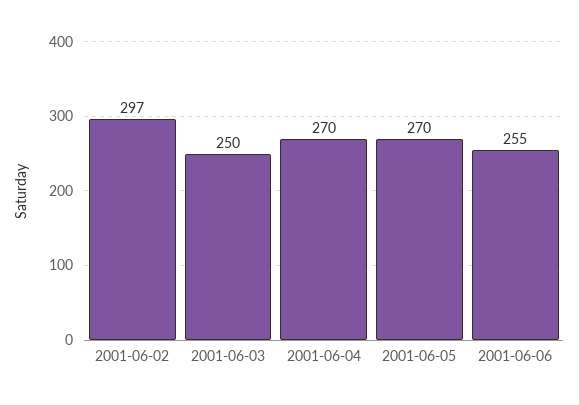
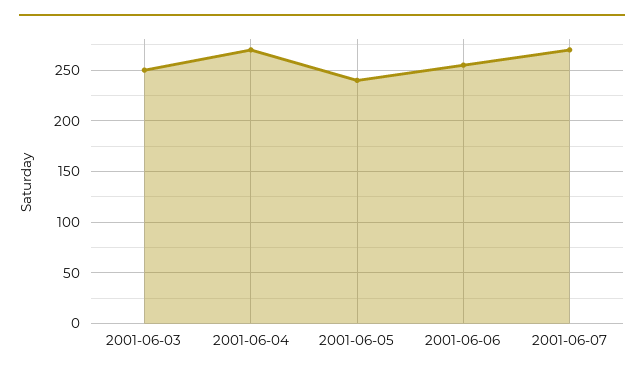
2001-06-02: 297 -> none
2001-06-05: 270 -> 240
2001-06-07: none -> 270

